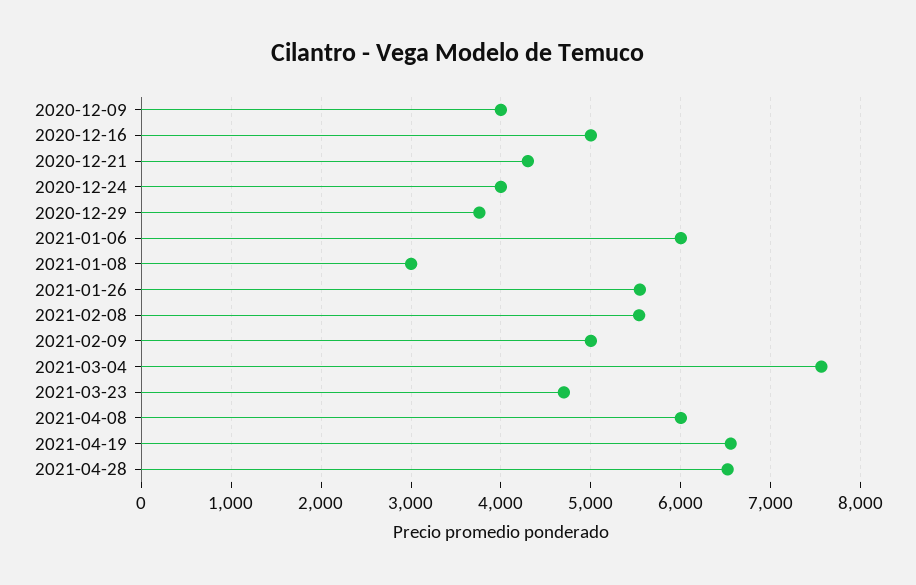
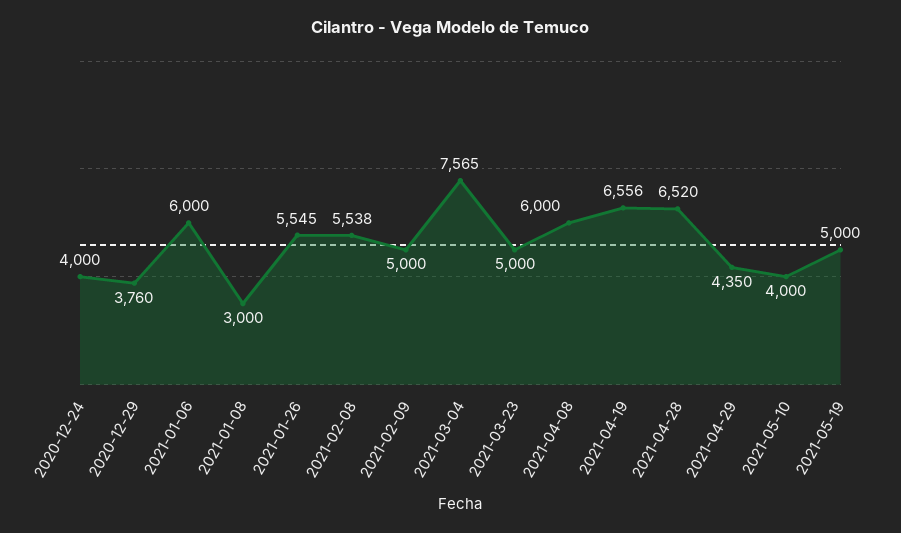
2020-12-09: 4000 -> none
2020-12-16: 5000 -> none
2020-12-21: 4300 -> none
2021-03-23: 4700 -> 5000
2021-04-29: none -> 4350
2021-05-10: none -> 4000
2021-05-19: none -> 5000

